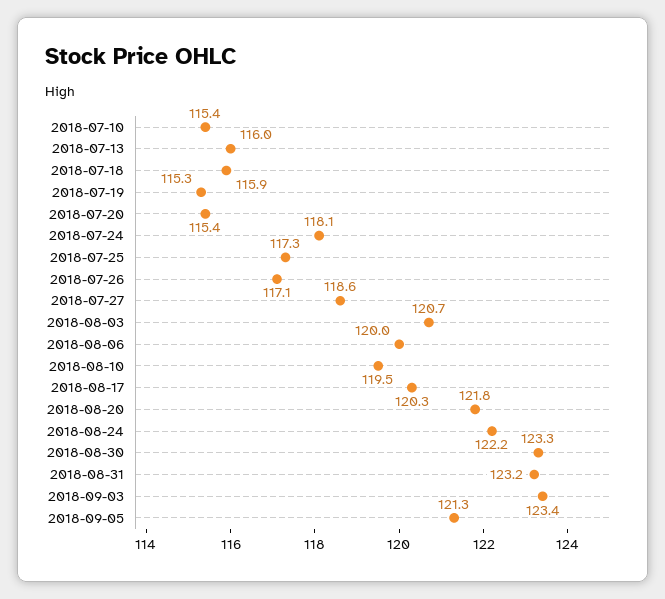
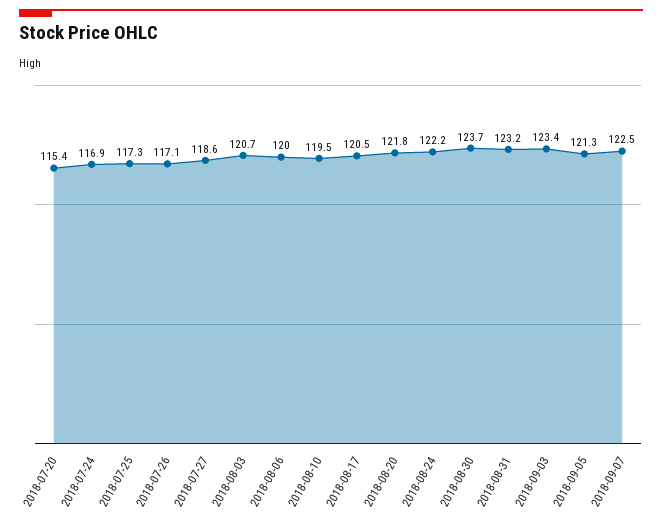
2018-07-10: 115.4 -> none
2018-07-13: 116 -> none
2018-07-18: 115.9 -> none
2018-07-19: 115.3 -> none
2018-07-24: 118.1 -> 116.9
2018-08-17: 120.3 -> 120.5
2018-08-30: 123.3 -> 123.7
2018-09-07: none -> 122.5

